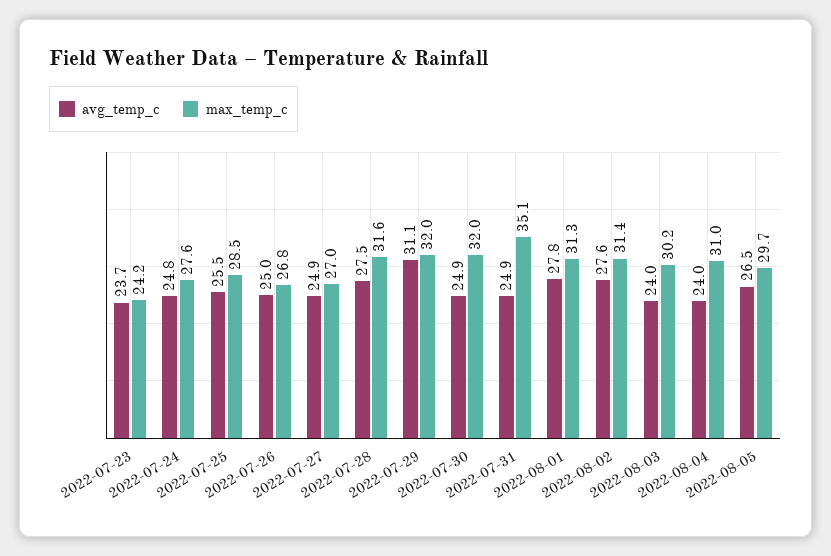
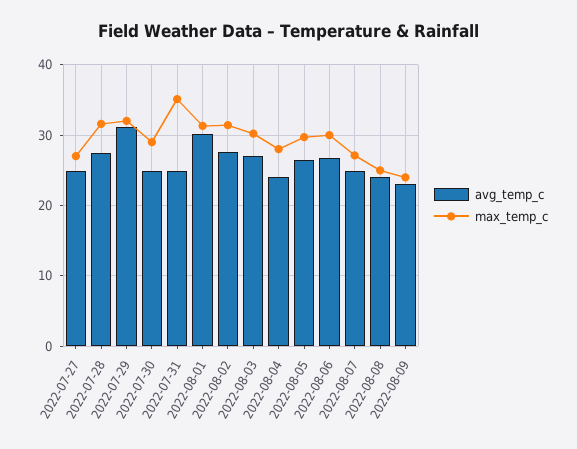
avg_temp_c, 2022-07-23: 23.7 -> none
max_temp_c, 2022-07-23: 24.2 -> none
avg_temp_c, 2022-07-24: 24.8 -> none
max_temp_c, 2022-07-24: 27.6 -> none
avg_temp_c, 2022-07-25: 25.5 -> none
max_temp_c, 2022-07-25: 28.5 -> none
avg_temp_c, 2022-07-26: 25 -> none
max_temp_c, 2022-07-26: 26.8 -> none
max_temp_c, 2022-07-30: 32 -> 29
avg_temp_c, 2022-08-01: 27.8 -> 30
avg_temp_c, 2022-08-03: 24 -> 27
max_temp_c, 2022-08-04: 31 -> 28
avg_temp_c, 2022-08-06: none -> 27
max_temp_c, 2022-08-06: none -> 30
avg_temp_c, 2022-08-07: none -> 25
max_temp_c, 2022-08-07: none -> 27
avg_temp_c, 2022-08-08: none -> 24
max_temp_c, 2022-08-08: none -> 25
avg_temp_c, 2022-08-09: none -> 23
max_temp_c, 2022-08-09: none -> 24

